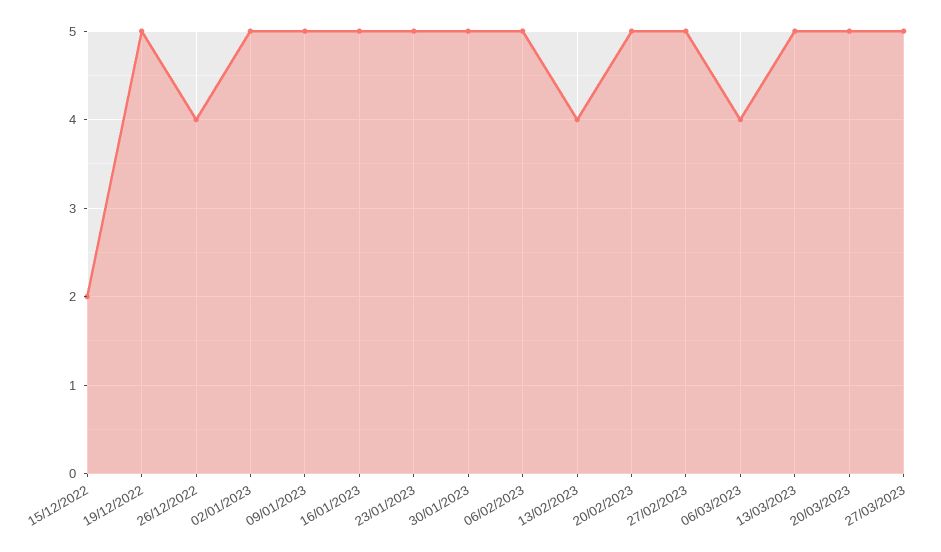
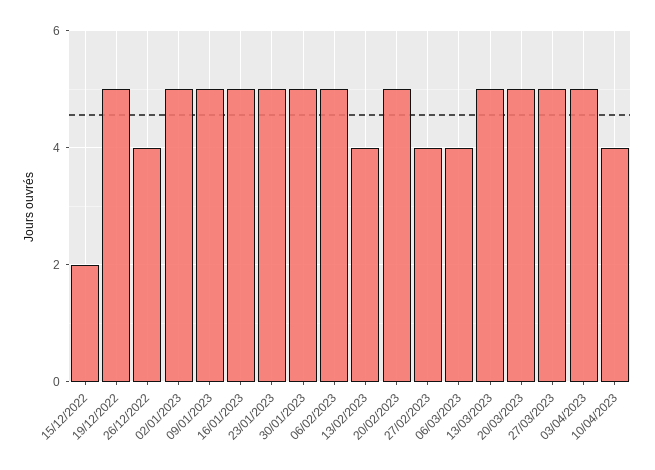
27/02/2023: 5 -> 4
03/04/2023: none -> 5
10/04/2023: none -> 4

